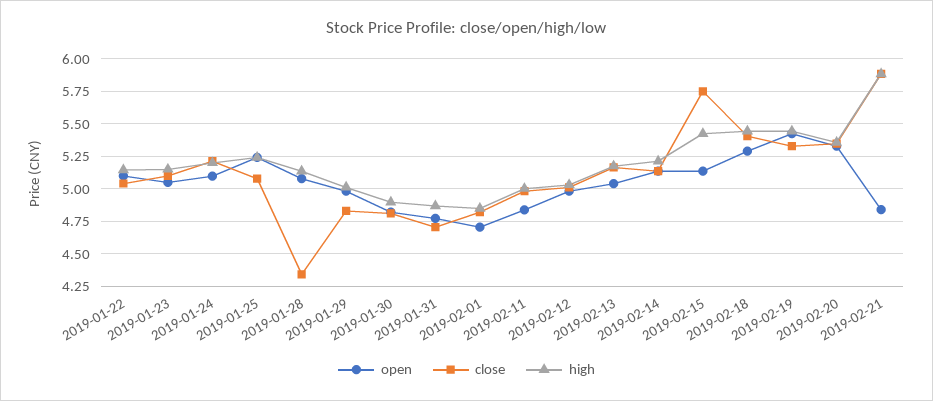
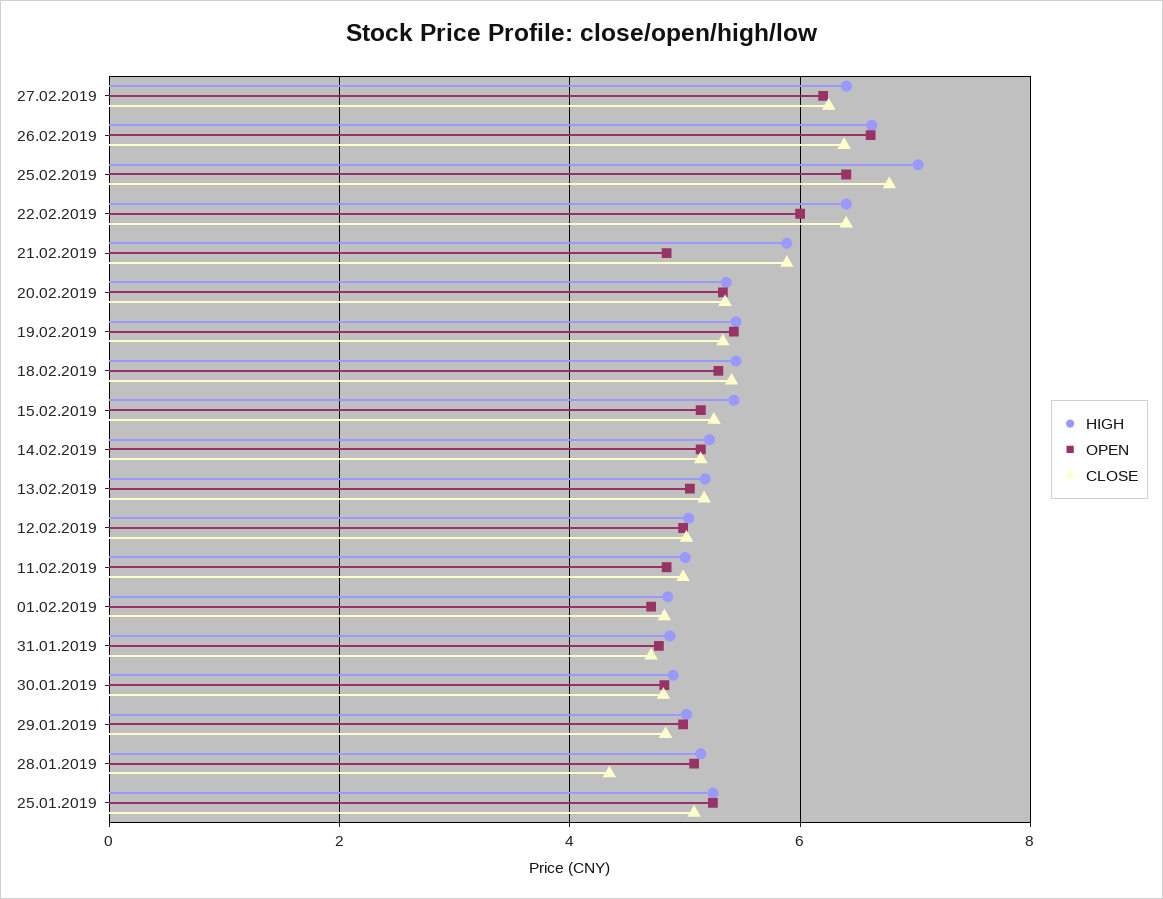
open, 2019-01-22: 5.1 -> none
close, 2019-01-22: 5.05 -> none
high, 2019-01-22: 5.15 -> none
open, 2019-01-23: 5.05 -> none
close, 2019-01-23: 5.1 -> none
high, 2019-01-23: 5.15 -> none
open, 2019-01-24: 5.1 -> none
close, 2019-01-24: 5.2 -> none
high, 2019-01-24: 5.2 -> none
close, 2019-02-15: 5.75 -> 5.2
high, 27.02.2019: none -> 6.4
open, 27.02.2019: none -> 6.2
close, 27.02.2019: none -> 6.2
high, 26.02.2019: none -> 6.6
open, 26.02.2019: none -> 6.6
close, 26.02.2019: none -> 6.4
high, 25.02.2019: none -> 7
open, 25.02.2019: none -> 6.4
close, 25.02.2019: none -> 6.8
high, 22.02.2019: none -> 6.4
open, 22.02.2019: none -> 6
close, 22.02.2019: none -> 6.4

